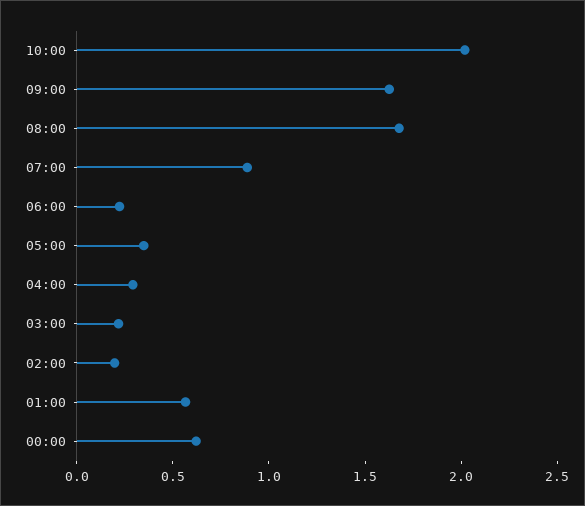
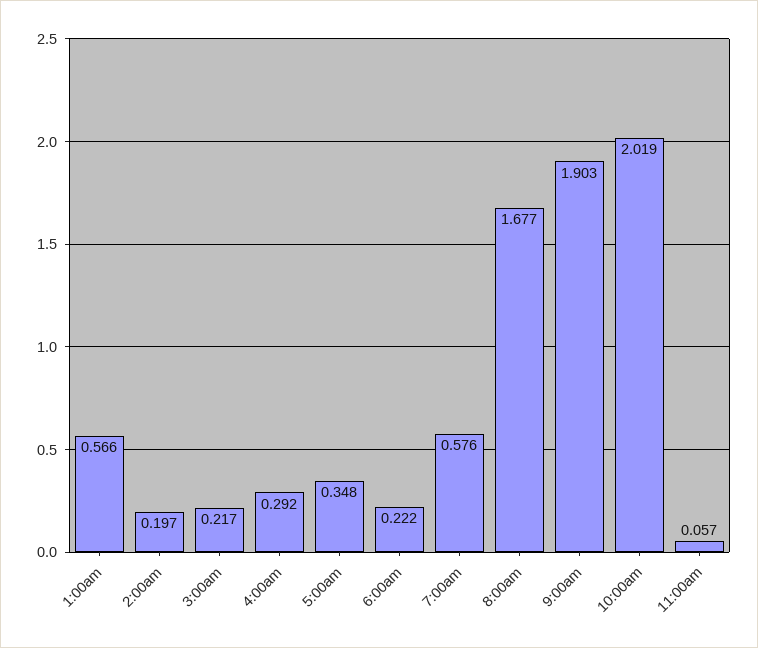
09:00: 1.6 -> 1.903
07:00: 0.9 -> 0.576
00:00: 0.6 -> none
11:00am: none -> 0.057

